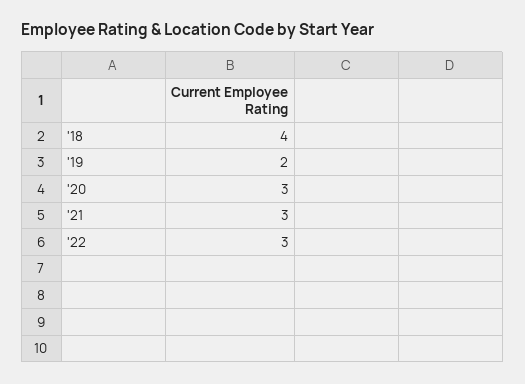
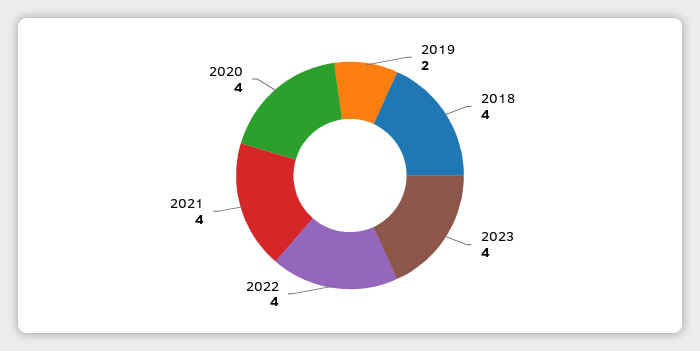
'20: 3 -> 4
'21: 3 -> 4
'22: 3 -> 4
2023: none -> 4

